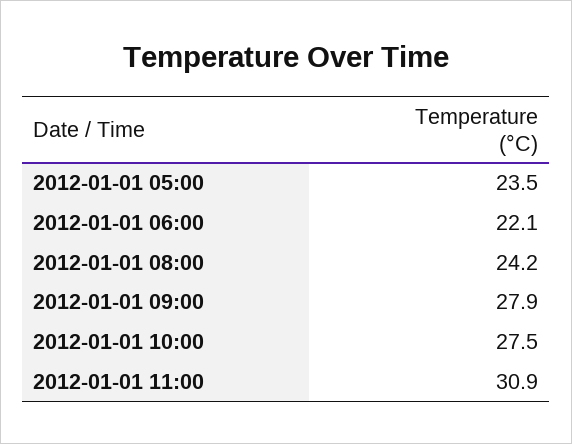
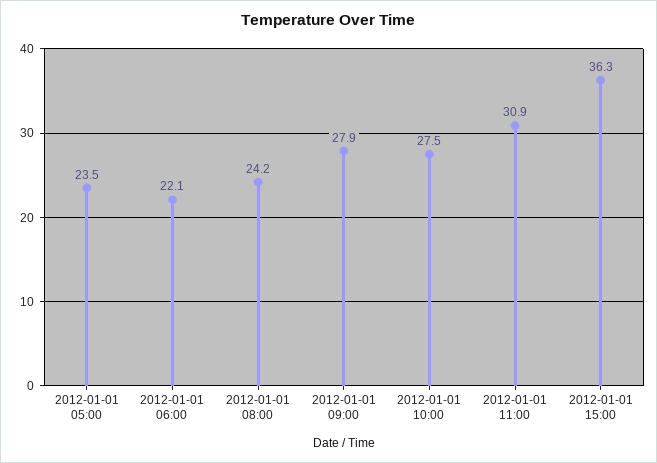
2012-01-01 15:00: none -> 36.3

